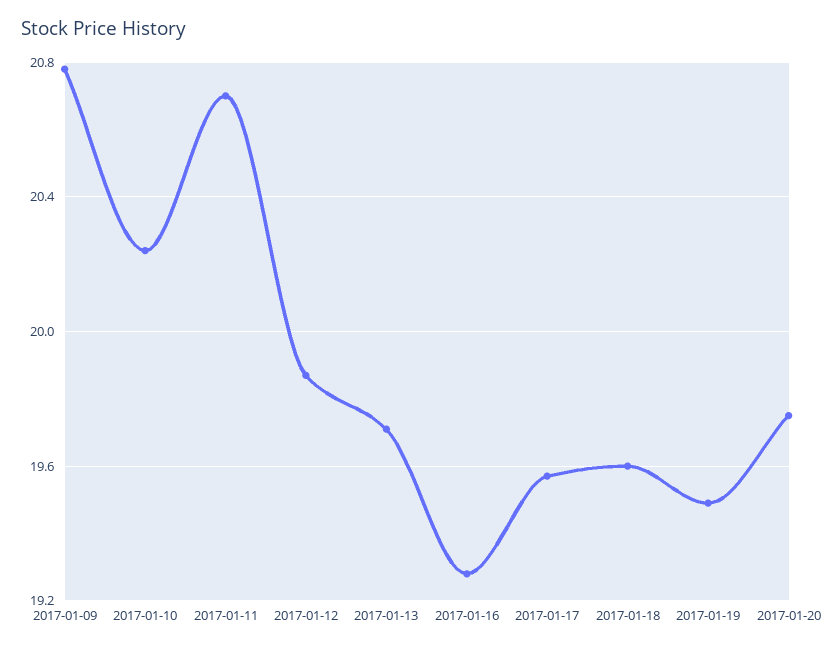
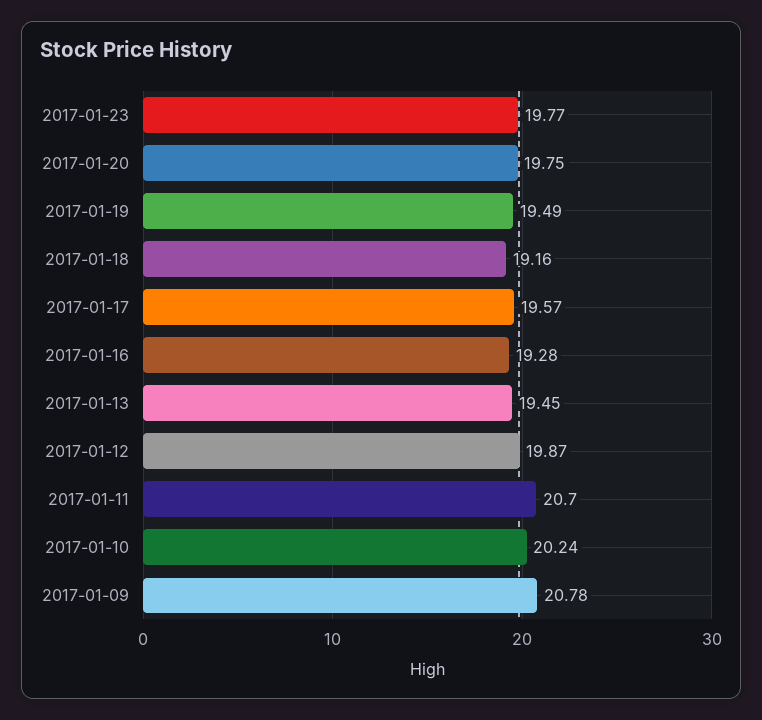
2017-01-13: 19.7 -> 19.45
2017-01-18: 19.6 -> 19.16
2017-01-23: none -> 19.77

